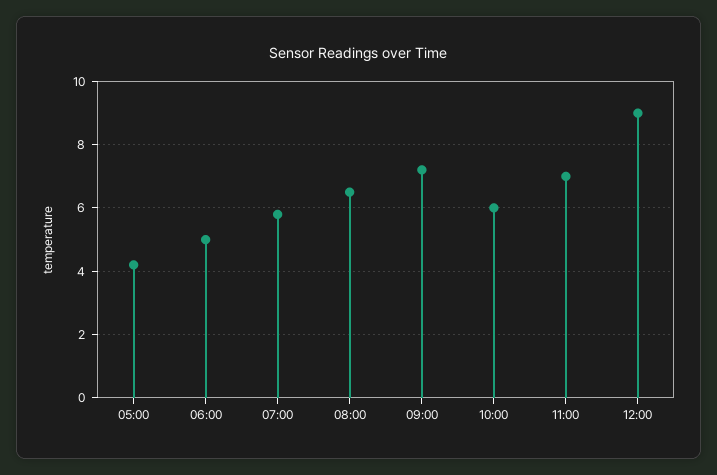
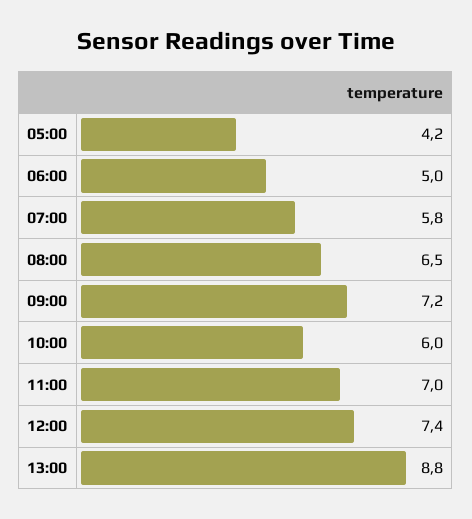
12:00: 9 -> 7.4
13:00: none -> 8.8

